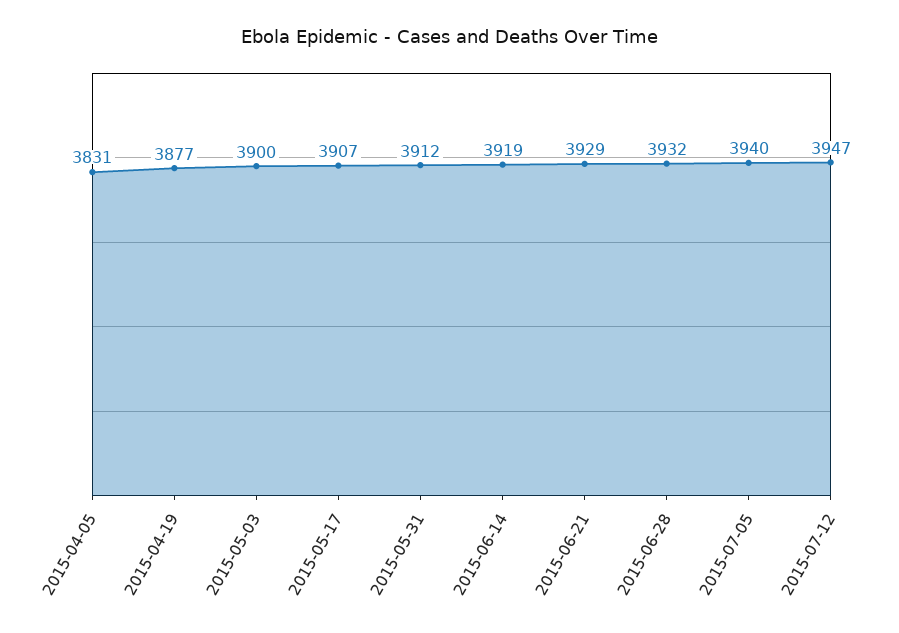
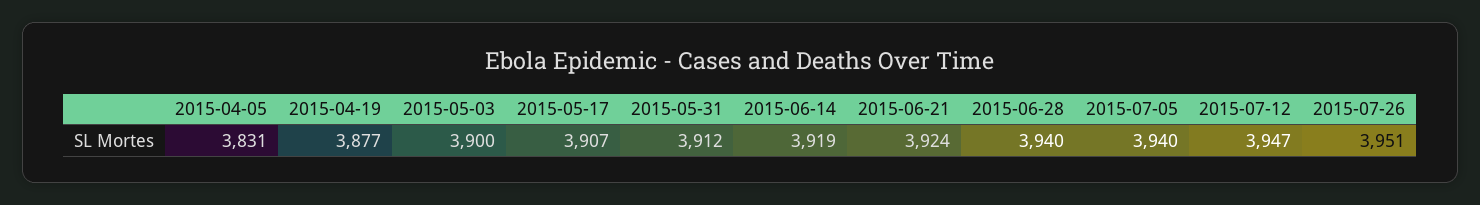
2015-06-21: 3929 -> 3924
2015-06-28: 3932 -> 3940
2015-07-26: none -> 3951

